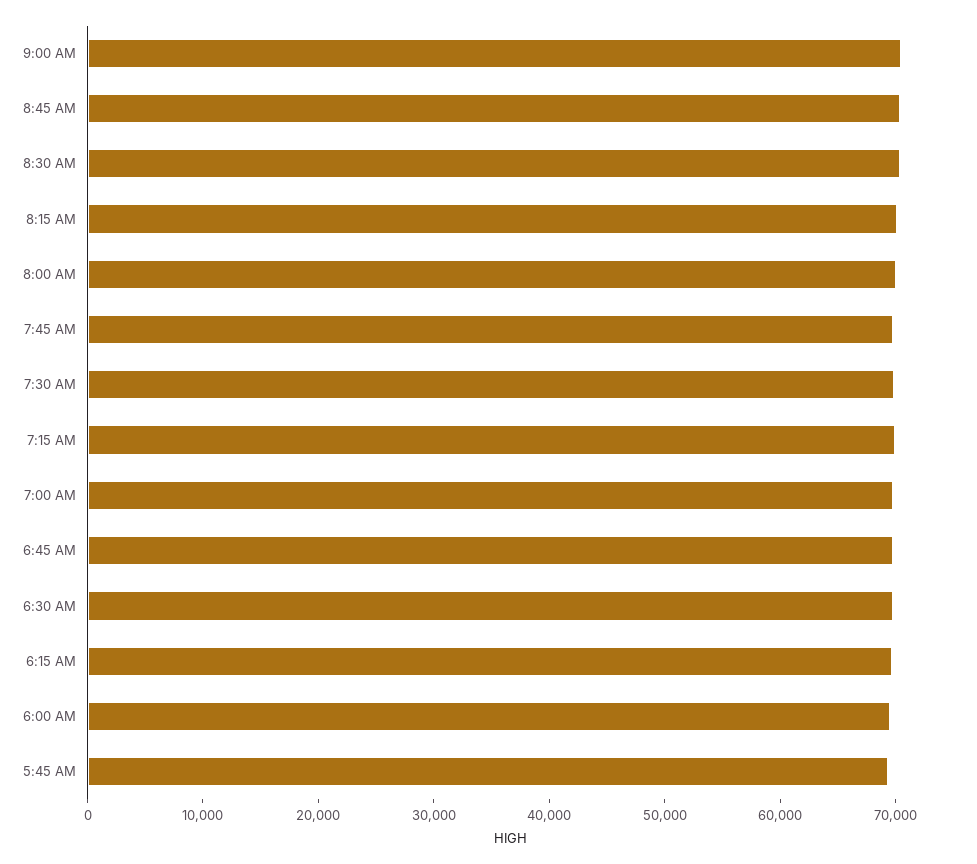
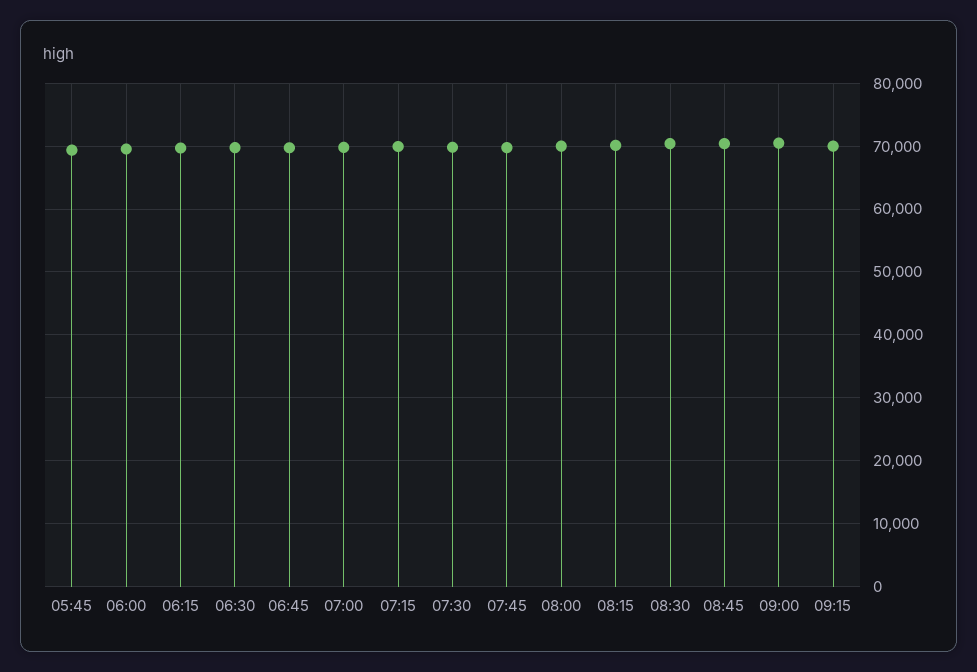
09:15: none -> 70000

